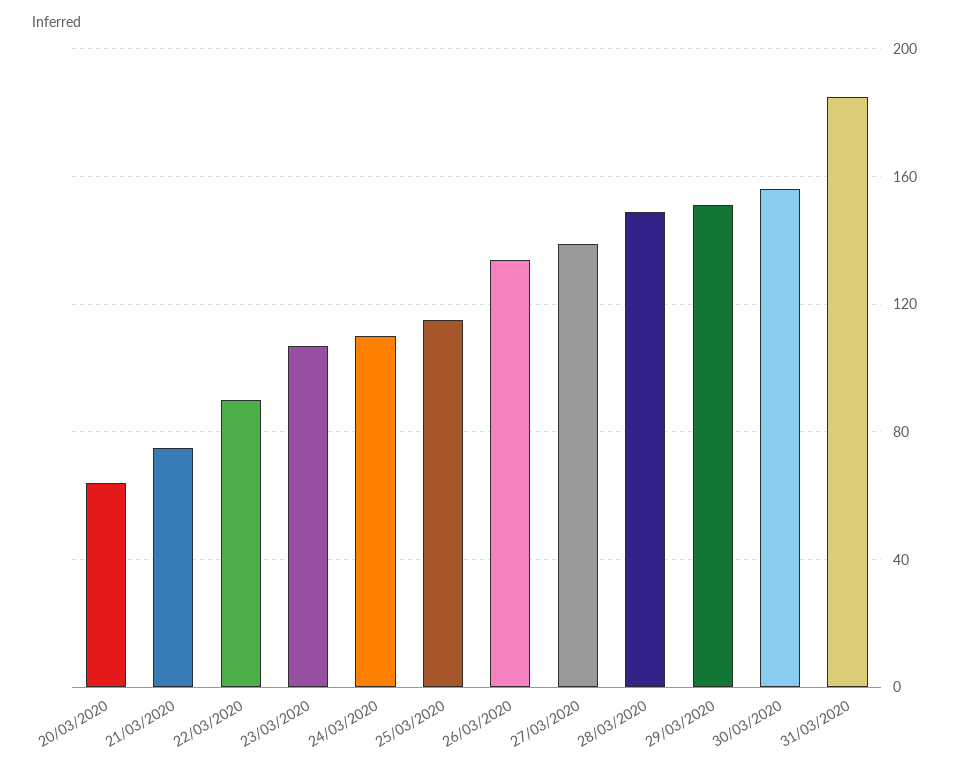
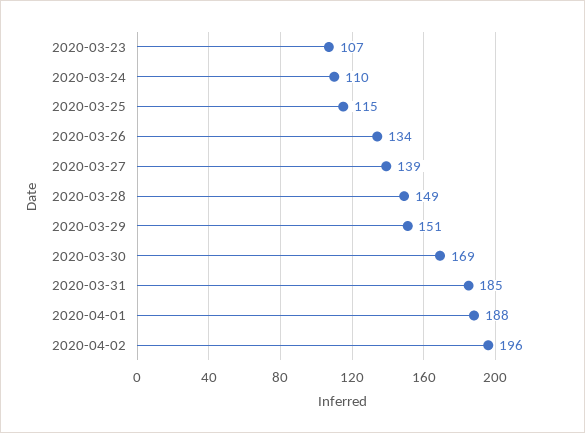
20/03/2020: 65 -> none
21/03/2020: 75 -> none
22/03/2020: 90 -> none
30/03/2020: 155 -> 169
2020-04-01: none -> 188
2020-04-02: none -> 196

